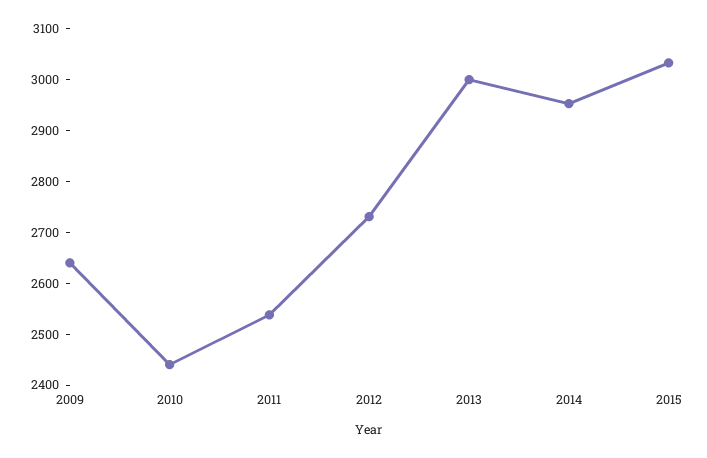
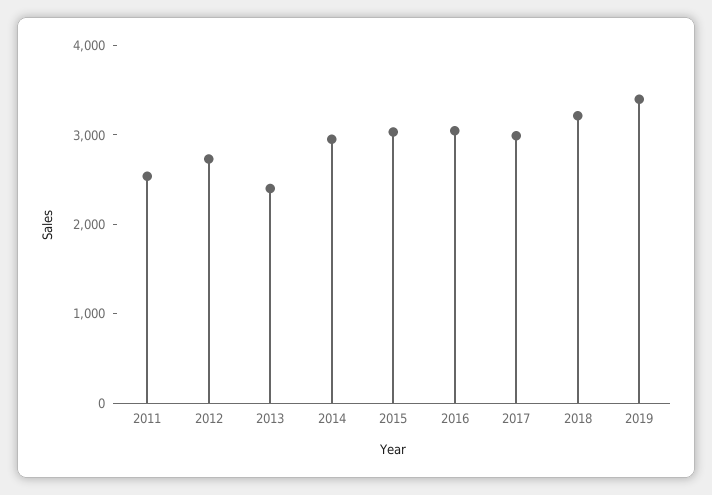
2009: 2640 -> none
2010: 2440 -> none
2013: 3000 -> 2400
2016: none -> 3000
2017: none -> 3000
2018: none -> 3200
2019: none -> 3400

